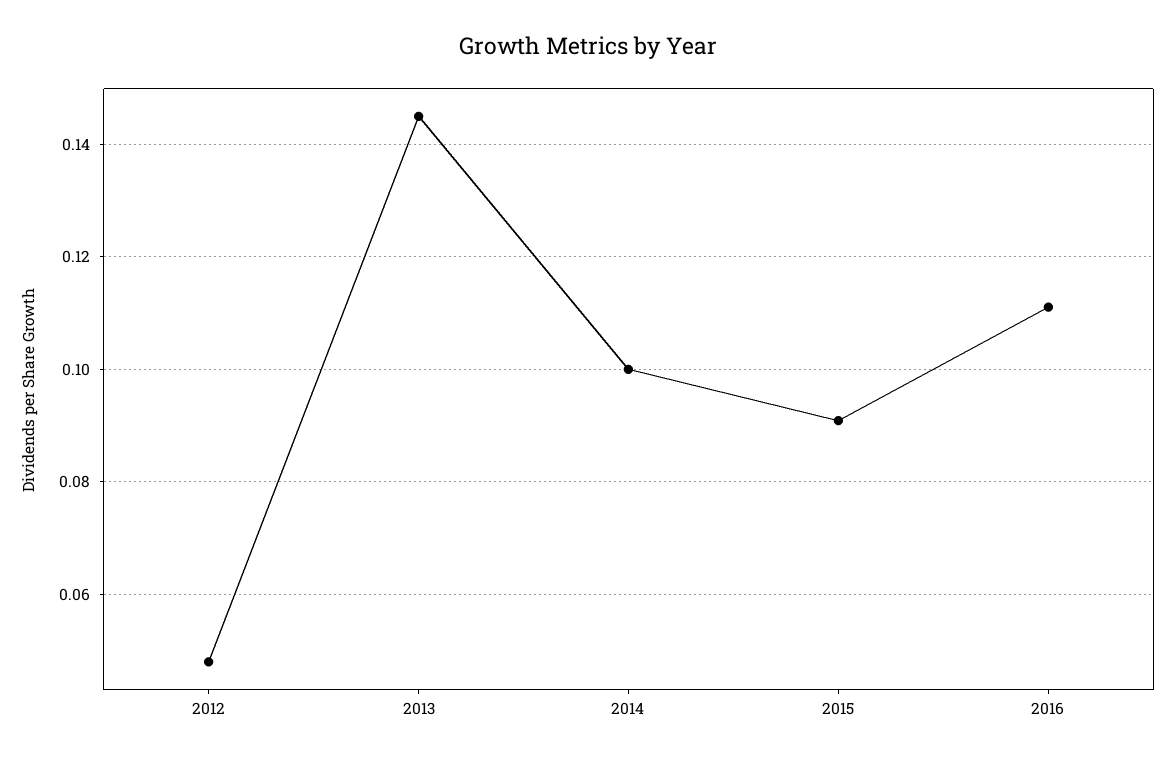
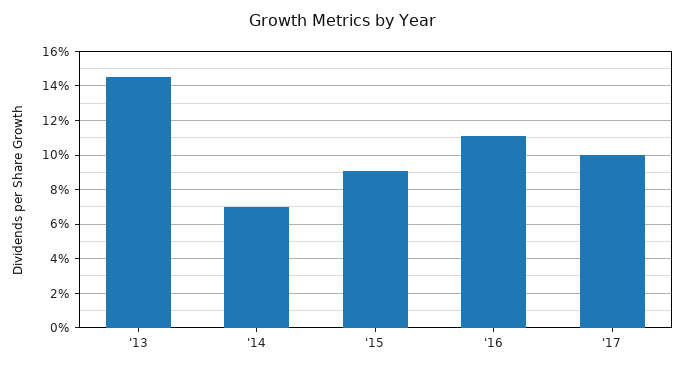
2012: 0.048 -> none
2014: 0.1 -> 0.07
'17: none -> 0.1

